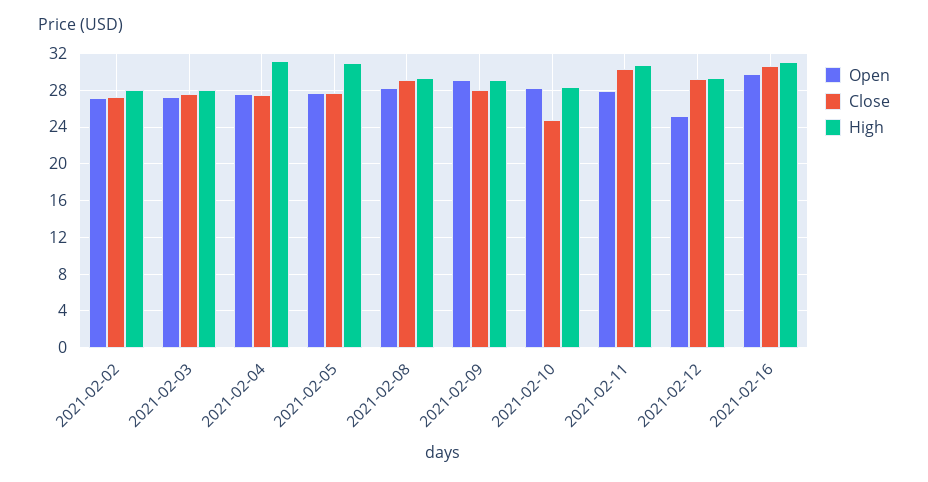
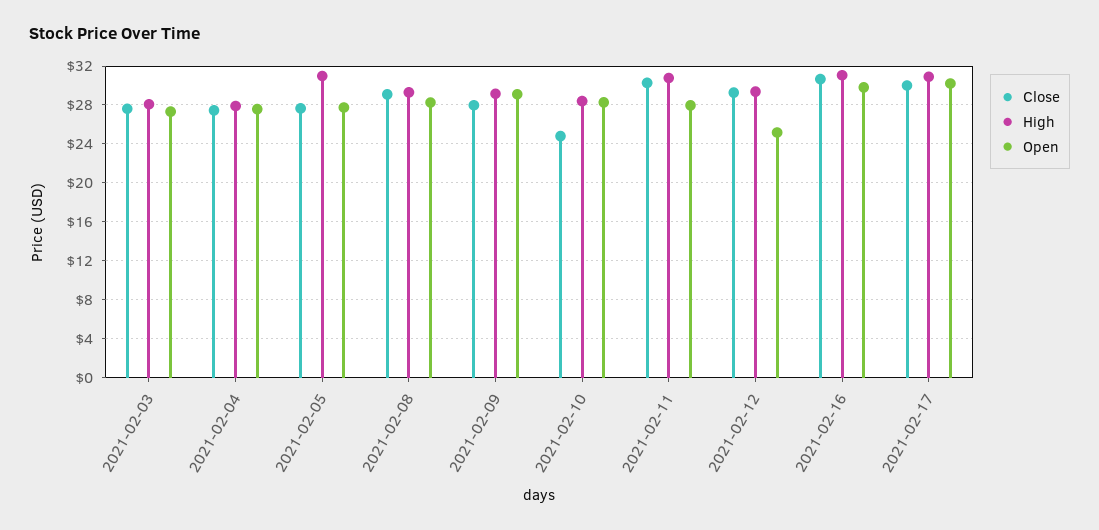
Open, 2021-02-02: 27 -> none
Close, 2021-02-02: 27 -> none
High, 2021-02-02: 28 -> none
High, 2021-02-04: 31 -> 28
Close, 2021-02-17: none -> 30
High, 2021-02-17: none -> 31
Open, 2021-02-17: none -> 30

